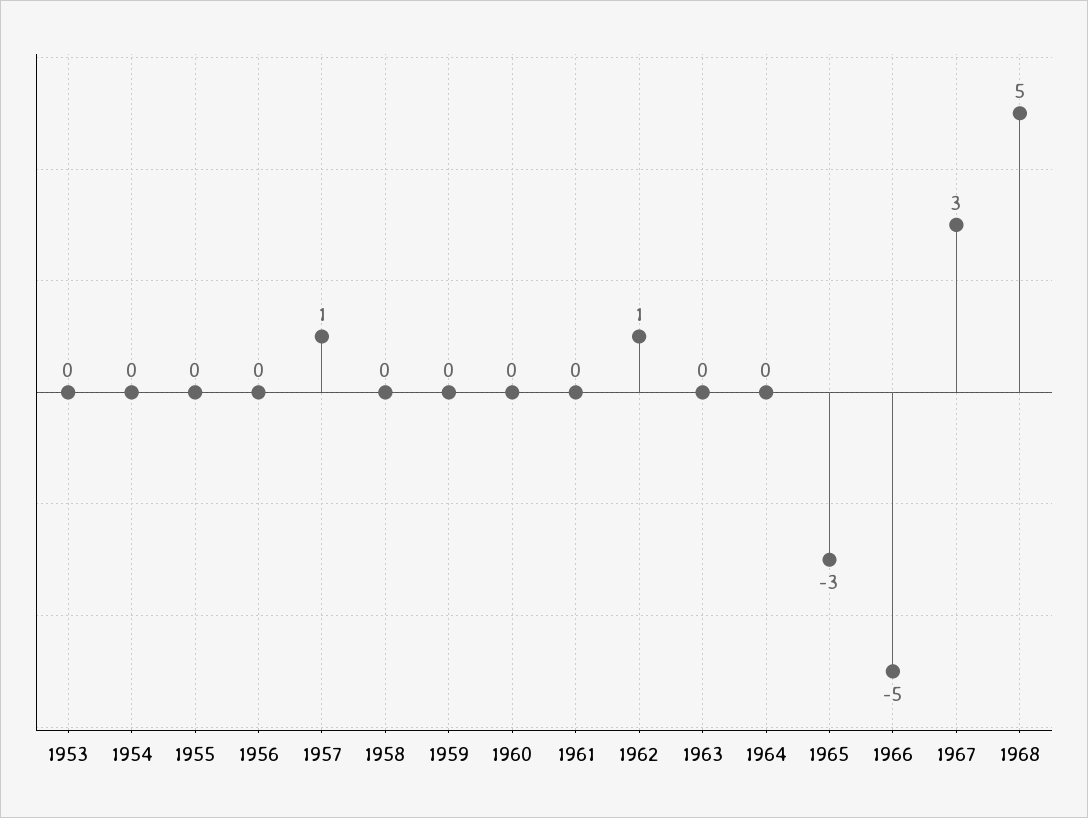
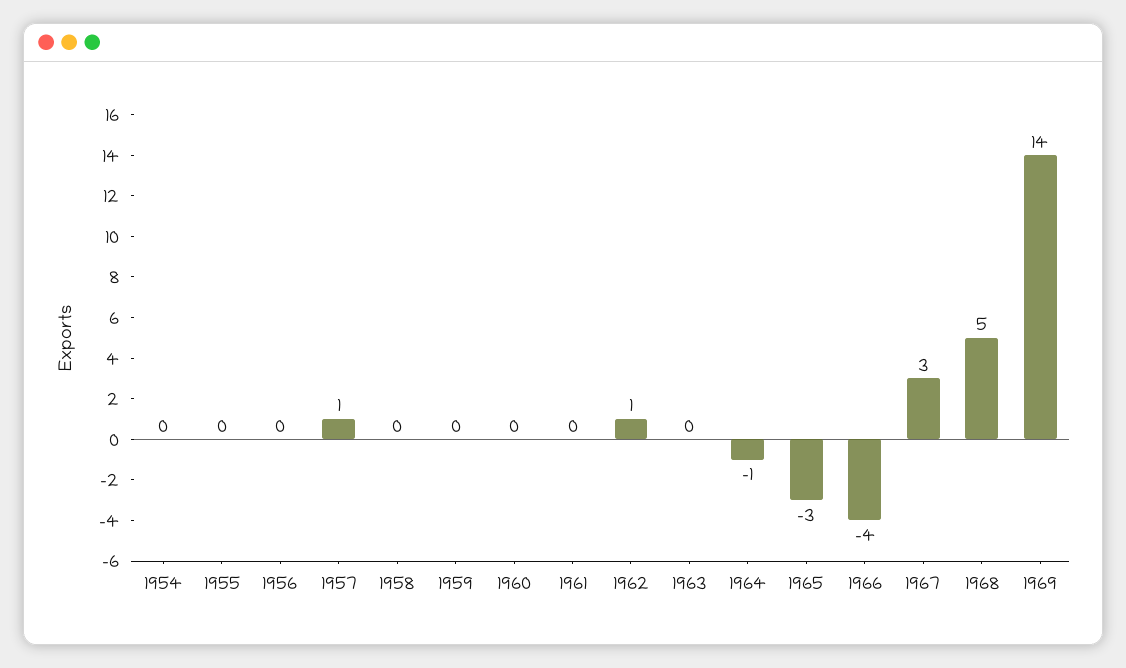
1953: 0 -> none
1964: 0 -> -1
1966: -5 -> -4
1969: none -> 14

